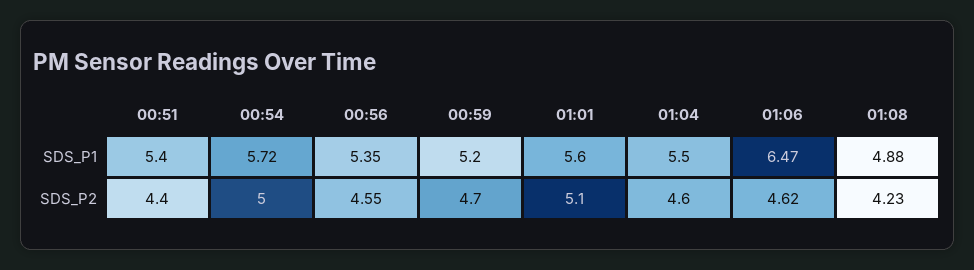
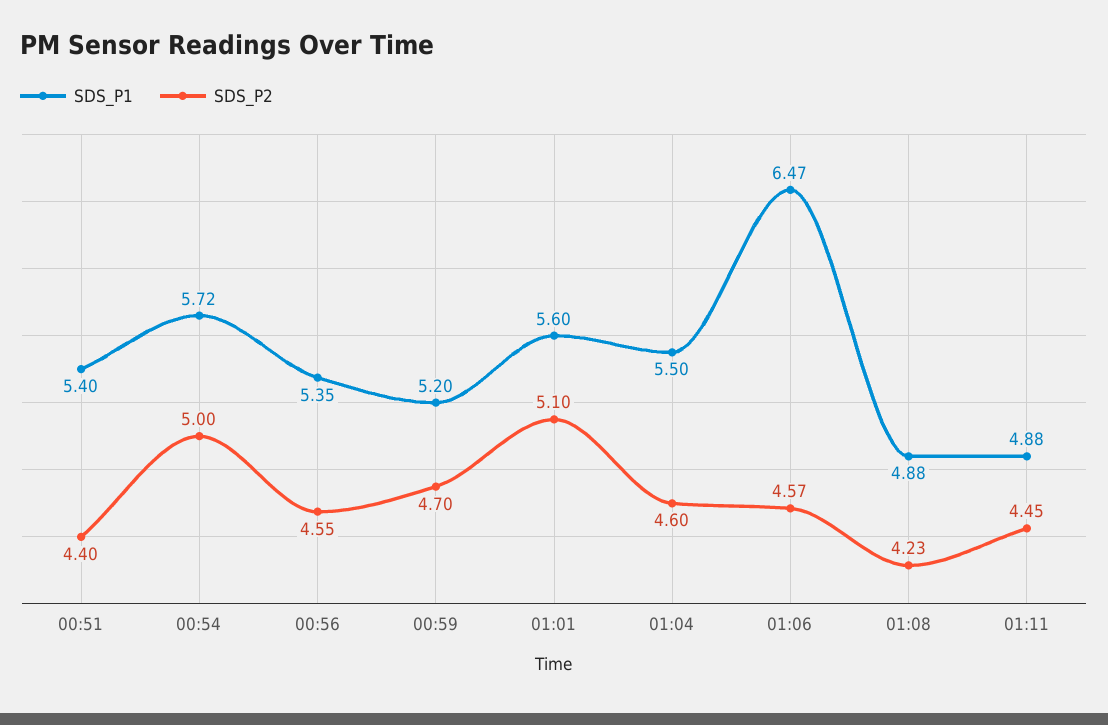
SDS_P2, 01:06: 4.62 -> 4.57
SDS_P1, 01:11: none -> 4.88
SDS_P2, 01:11: none -> 4.45

